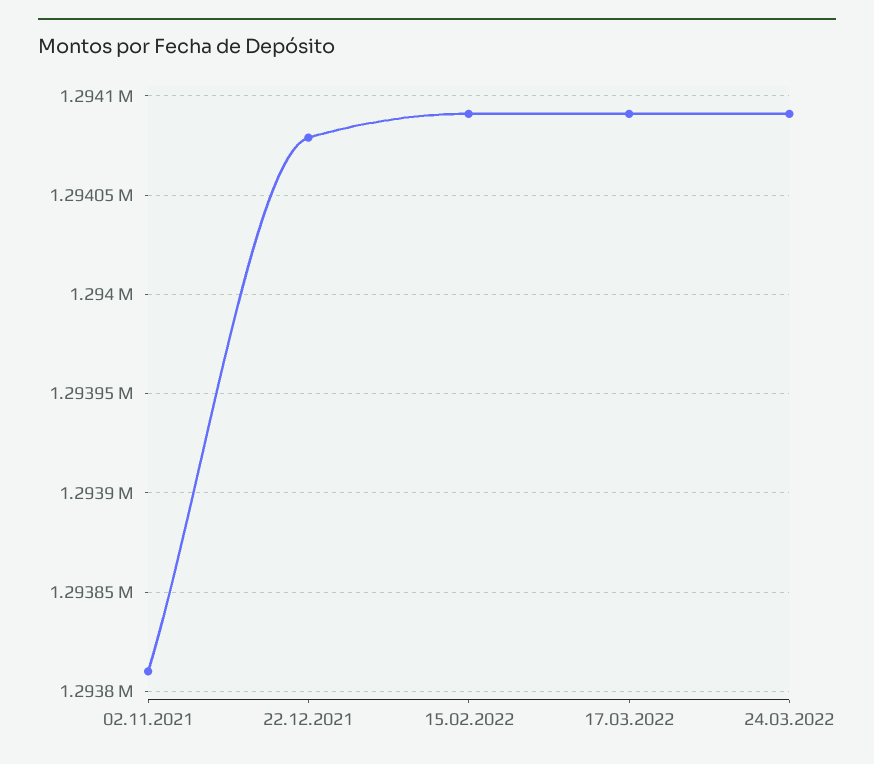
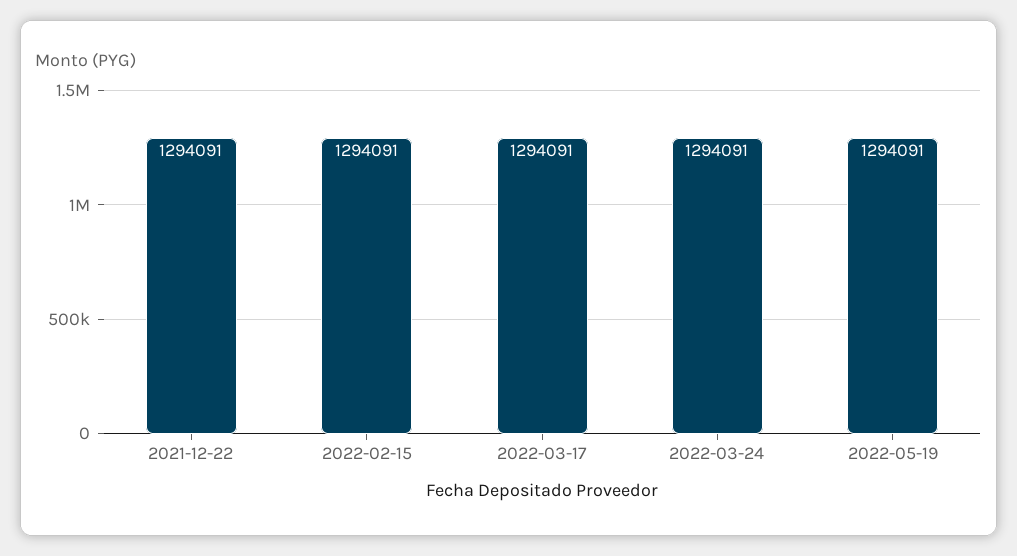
02.11.2021: 1293810 -> none
22.12.2021: 1294080 -> 1294091
2022-05-19: none -> 1294091

